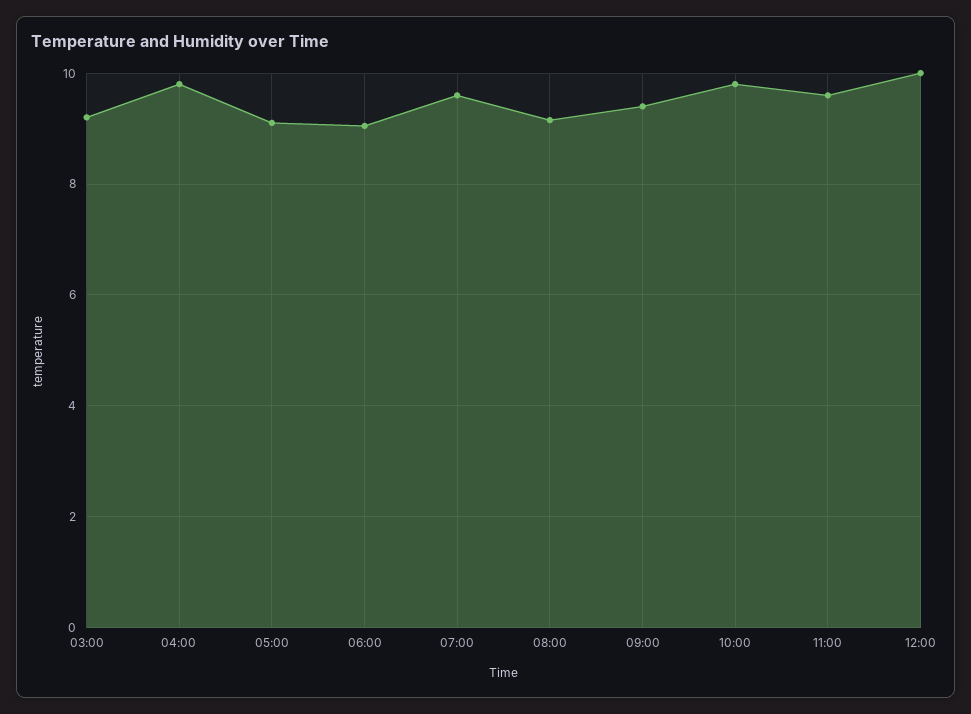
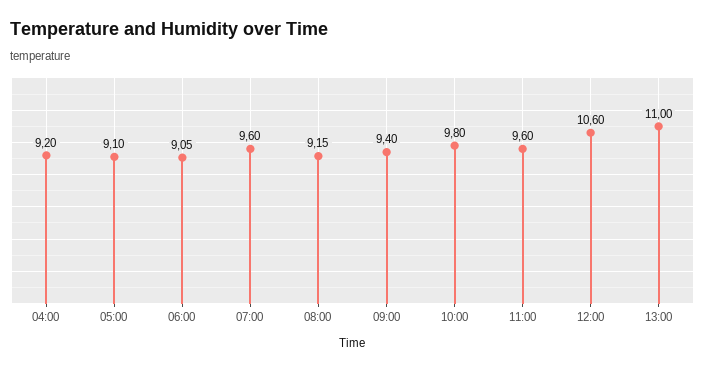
03:00: 9.2 -> none
04:00: 9.8 -> 9.2
12:00: 10 -> 10.6
13:00: none -> 11

